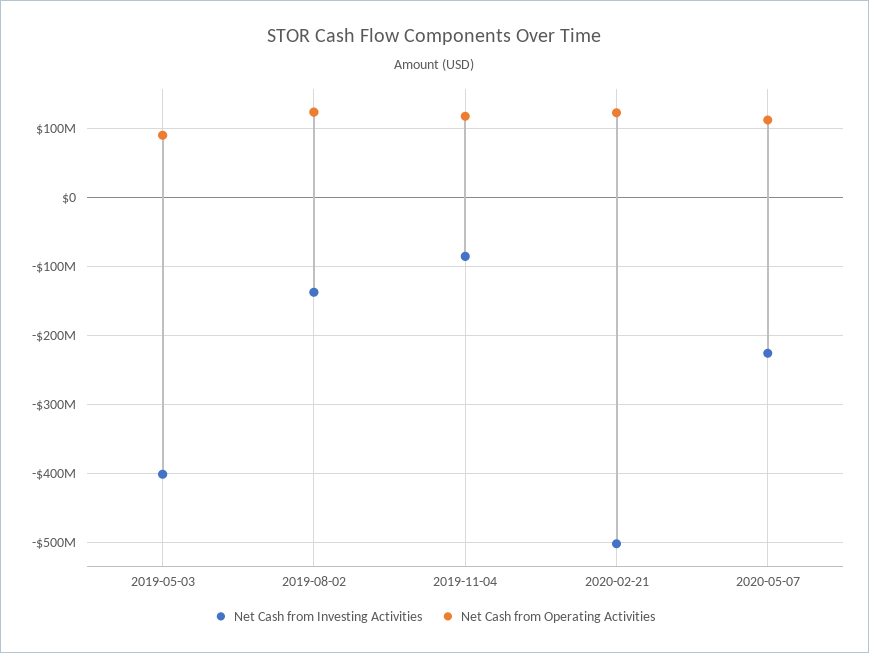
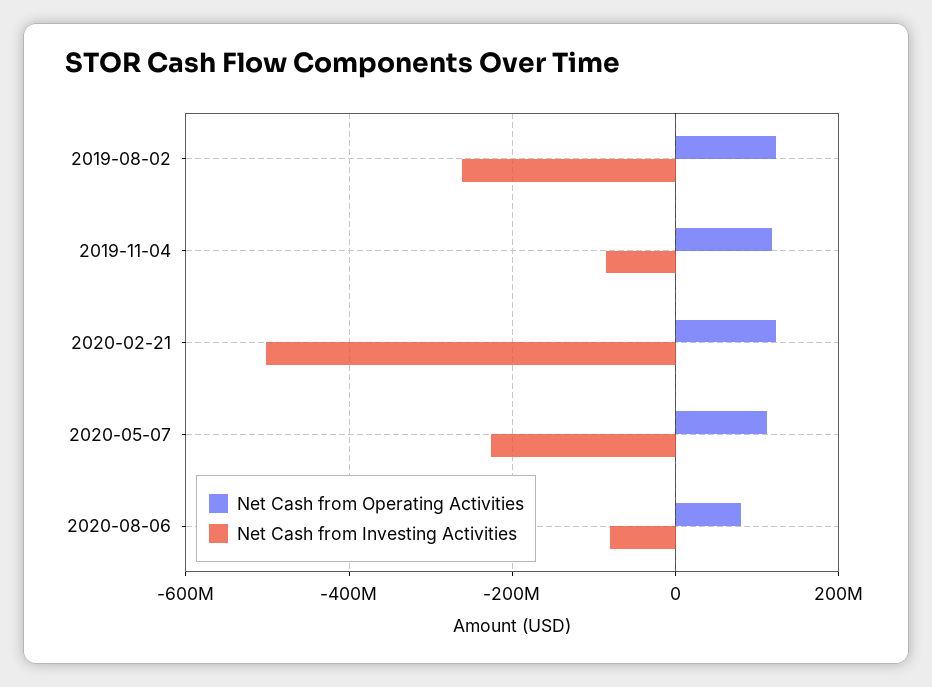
Net Cash from Investing Activities, 2019-05-03: -400000000 -> none
Net Cash from Operating Activities, 2019-05-03: 90000000 -> none
Net Cash from Investing Activities, 2019-08-02: -140000000 -> -260000000
Net Cash from Operating Activities, 2020-08-06: none -> 80000000
Net Cash from Investing Activities, 2020-08-06: none -> -80000000

